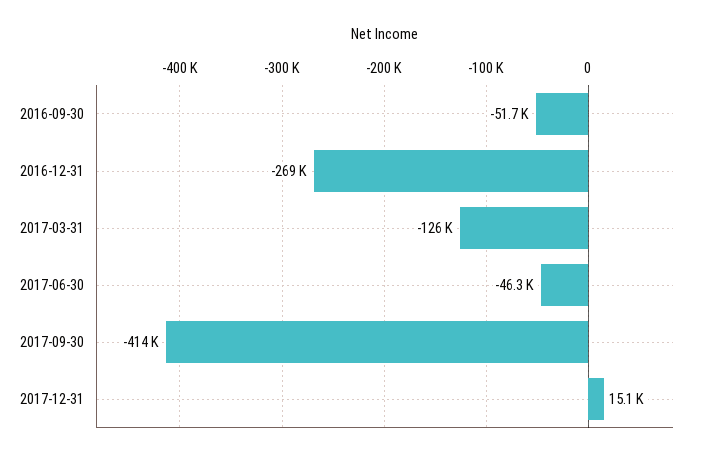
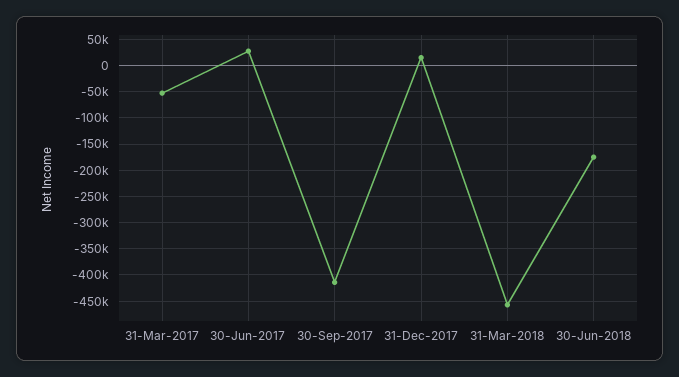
2016-09-30: -51700 -> none
2016-12-31: -269000 -> none
2017-03-31: -126000 -> -50000
2017-06-30: -46300 -> 25000
31-Mar-2018: none -> -450000
30-Jun-2018: none -> -175000

